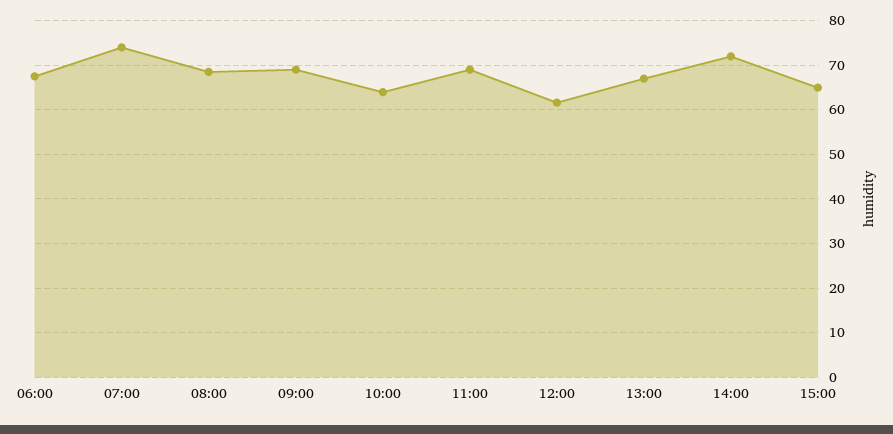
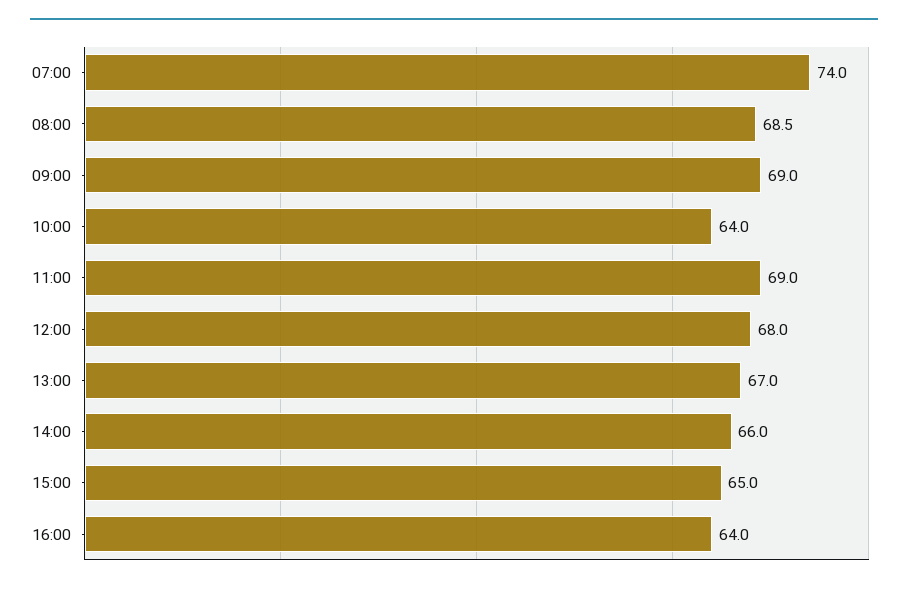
06:00: 68 -> none
12:00: 62 -> 68
14:00: 72 -> 66
16:00: none -> 64

